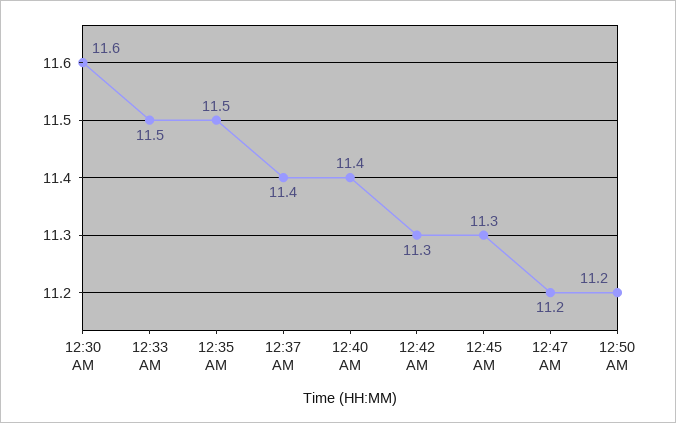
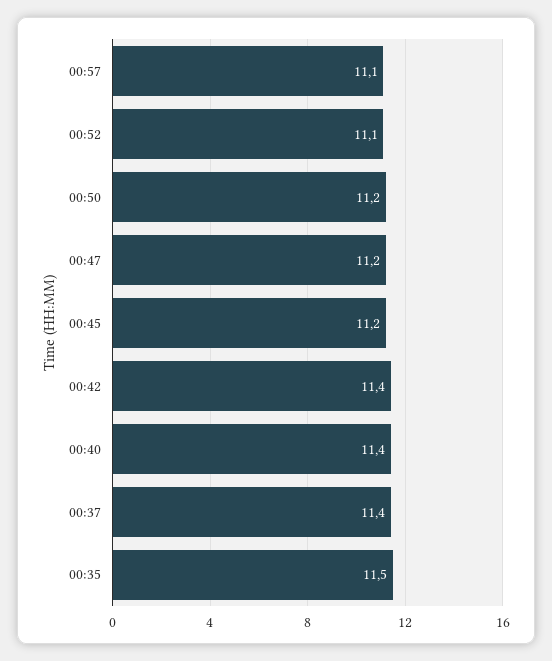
12:30 AM: 11.6 -> none
12:33 AM: 11.5 -> none
12:42 AM: 11.3 -> 11.4
12:45 AM: 11.3 -> 11.2
00:57: none -> 11.1
00:52: none -> 11.1

